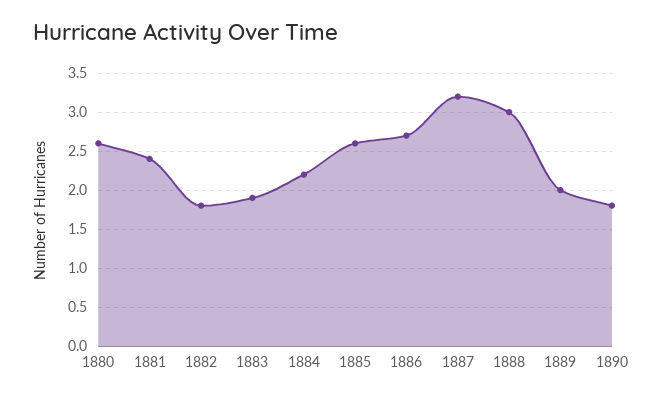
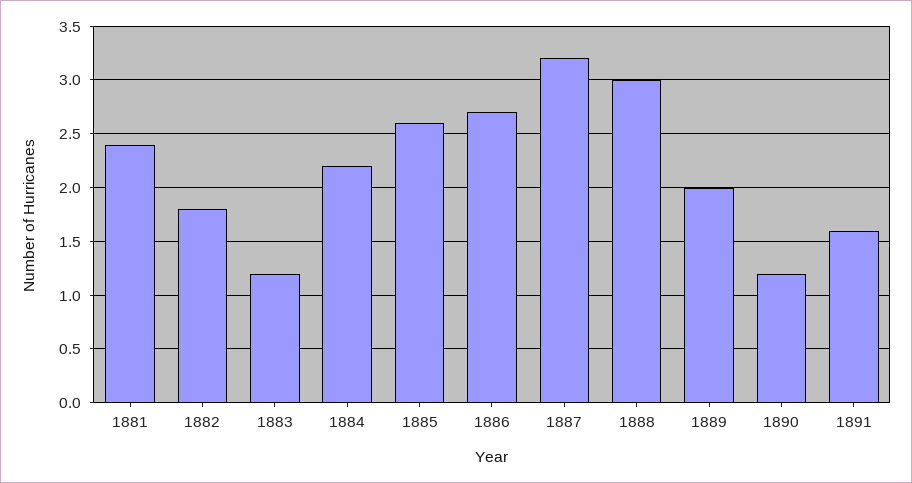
1880: 2.6 -> none
1883: 1.9 -> 1.2
1890: 1.8 -> 1.2
1891: none -> 1.6

